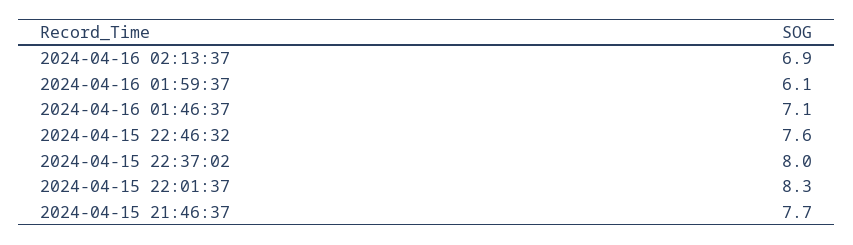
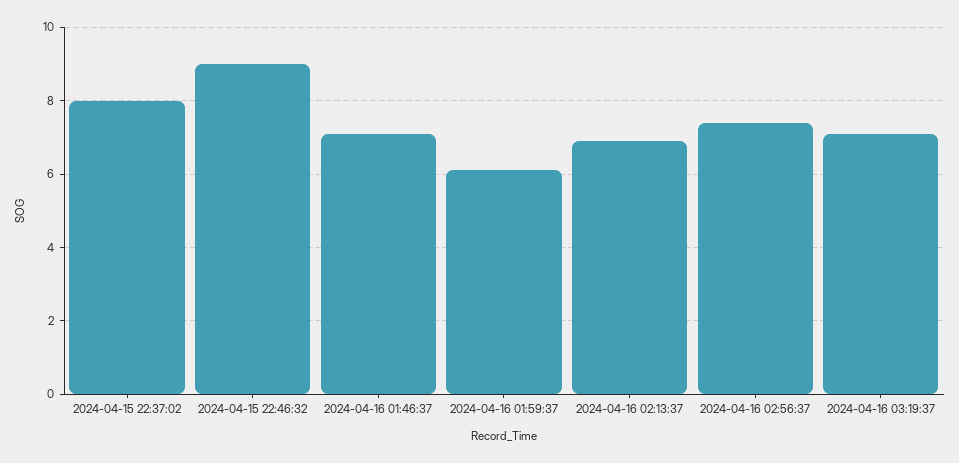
2024-04-15 22:46:32: 7.6 -> 9
2024-04-15 22:01:37: 8.3 -> none
2024-04-15 21:46:37: 7.7 -> none
2024-04-16 02:56:37: none -> 7.5
2024-04-16 03:19:37: none -> 7

